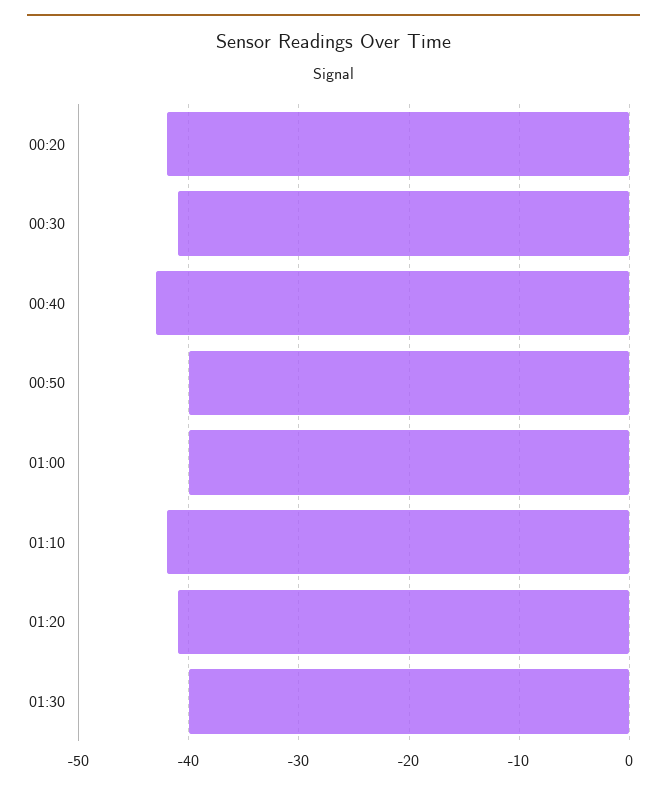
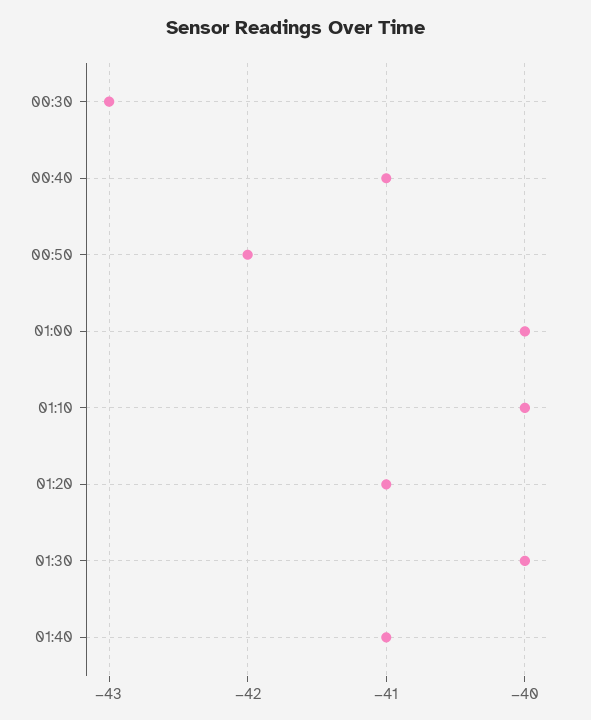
00:20: -42 -> none
00:30: -41 -> -43
00:40: -43 -> -41
00:50: -40 -> -42
01:10: -42 -> -40
01:40: none -> -41

